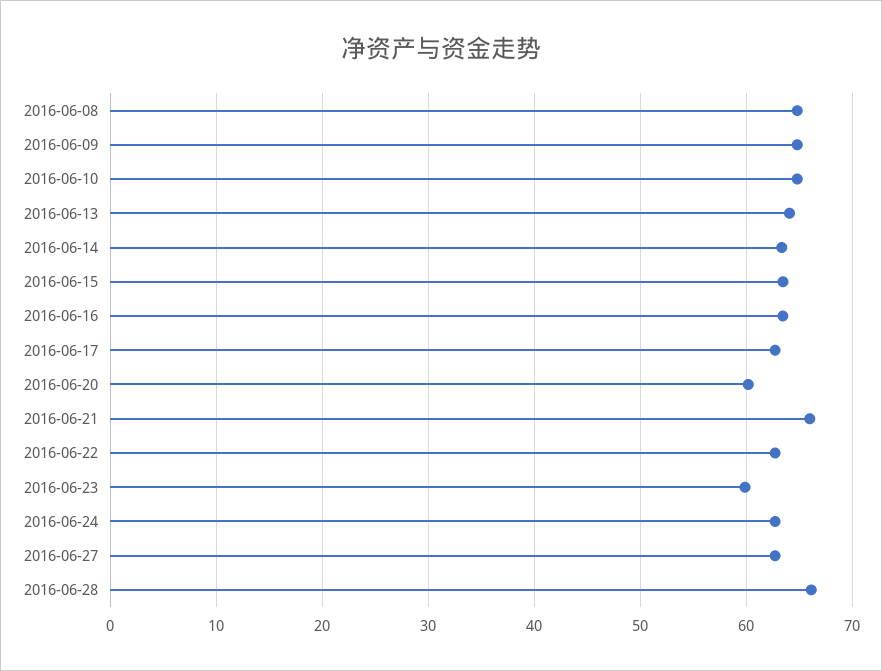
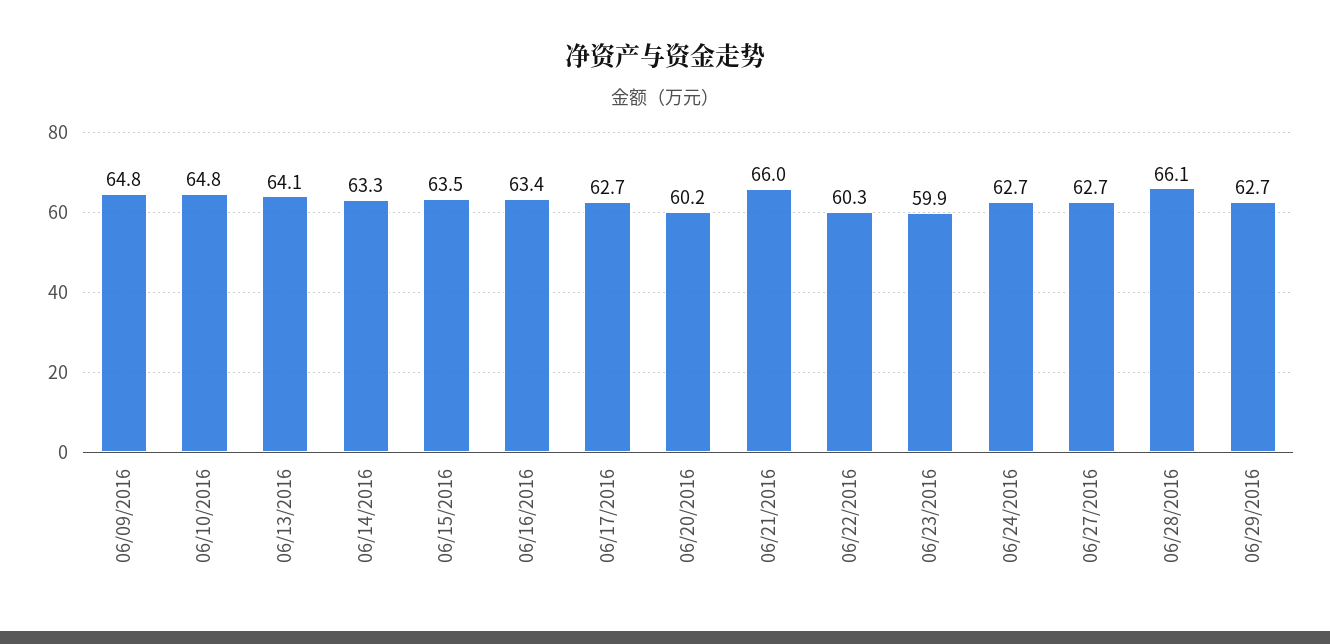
2016-06-08: 65 -> none
2016-06-22: 63 -> 60.3
06/29/2016: none -> 62.7

